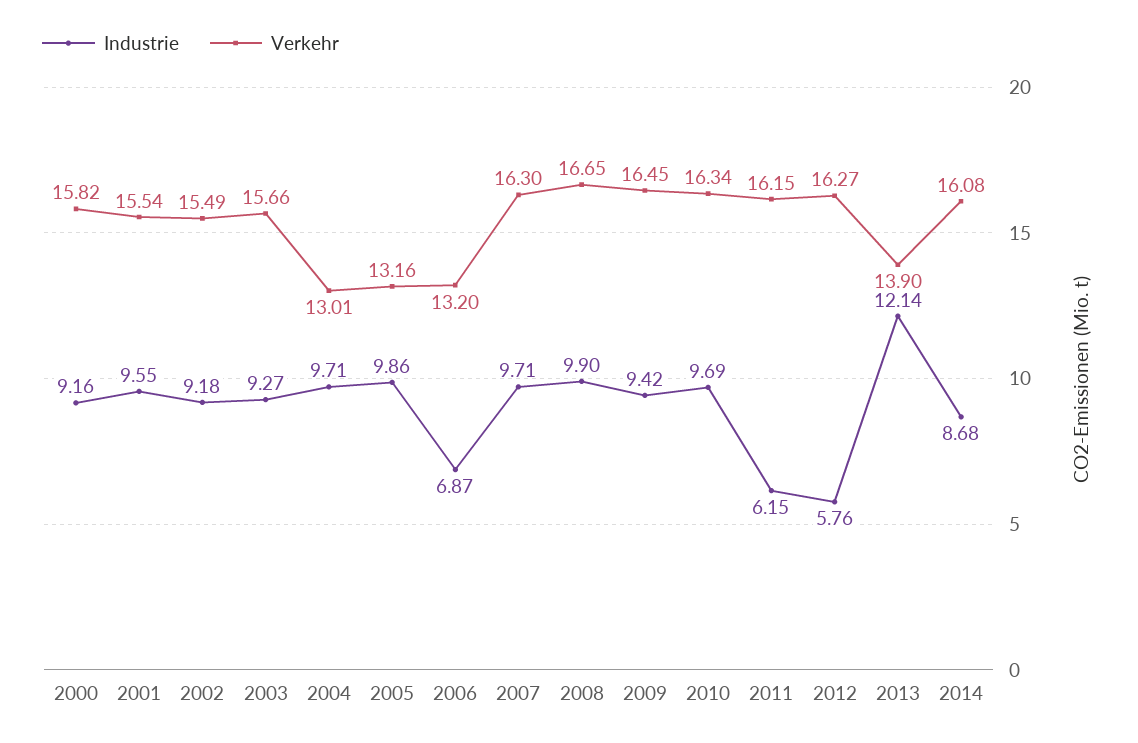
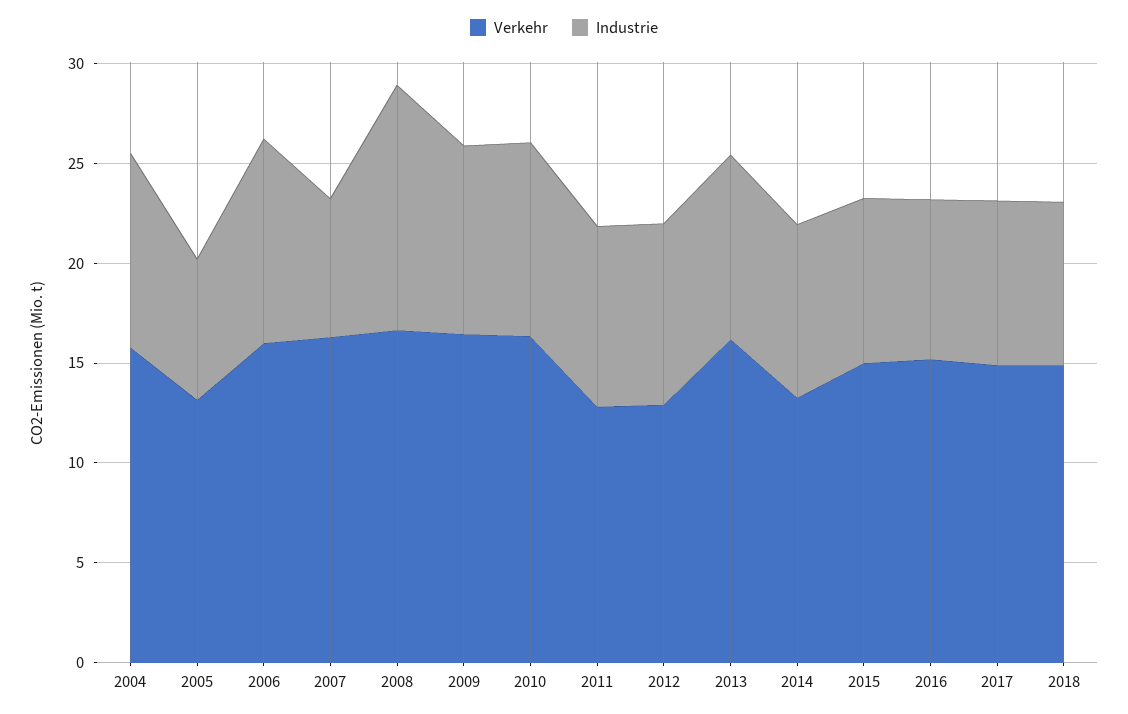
Industrie, 2000: 9.16 -> none
Verkehr, 2000: 15.82 -> none
Industrie, 2001: 9.55 -> none
Verkehr, 2001: 15.54 -> none
Industrie, 2002: 9.18 -> none
Verkehr, 2002: 15.49 -> none
Industrie, 2003: 9.27 -> none
Verkehr, 2003: 15.66 -> none
Verkehr, 2004: 13.01 -> 16
Industrie, 2005: 9.86 -> 7
Industrie, 2006: 6.87 -> 10
Verkehr, 2006: 13.2 -> 16
Industrie, 2007: 9.71 -> 7
Industrie, 2008: 9.9 -> 12
Industrie, 2011: 6.15 -> 9
Verkehr, 2011: 16.15 -> 13
Industrie, 2012: 5.76 -> 9
Verkehr, 2012: 16.27 -> 13
Industrie, 2013: 12.14 -> 9
Verkehr, 2013: 13.9 -> 16
Verkehr, 2014: 16.08 -> 13
Verkehr, 2015: none -> 15
Industrie, 2015: none -> 8
Verkehr, 2016: none -> 15
Industrie, 2016: none -> 8
Verkehr, 2017: none -> 15
Industrie, 2017: none -> 8
Verkehr, 2018: none -> 15
Industrie, 2018: none -> 8

